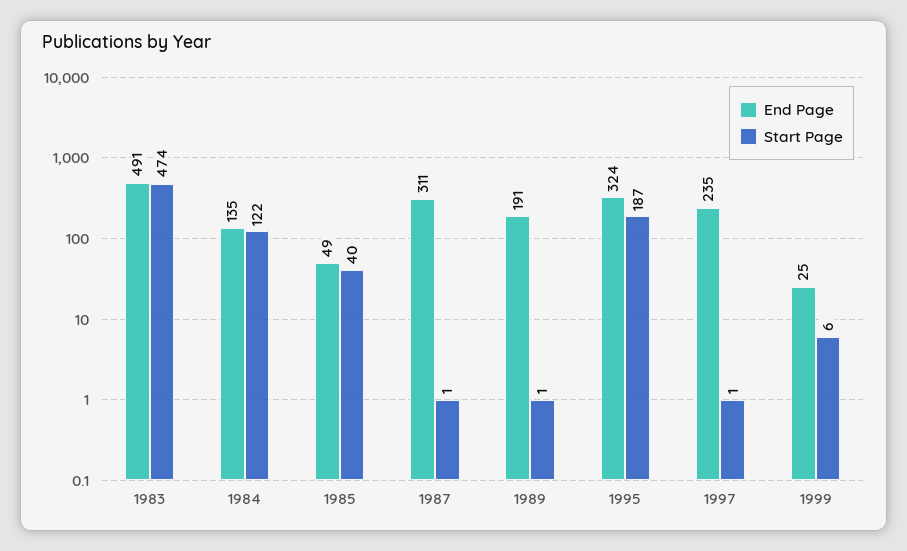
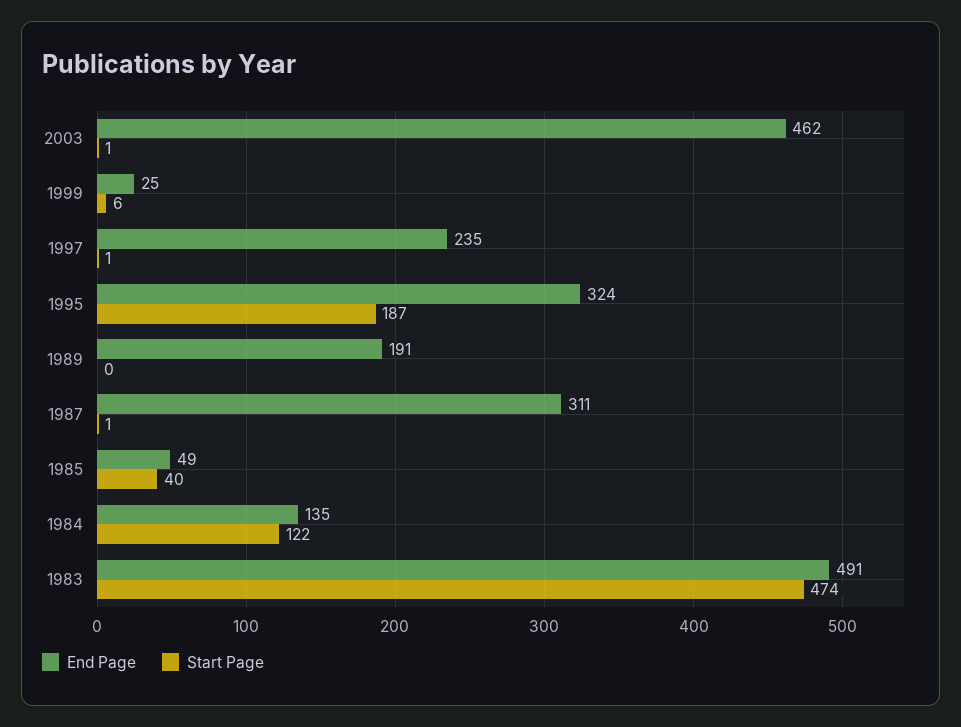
Start Page, 1989: 1 -> 0
End Page, 2003: none -> 462
Start Page, 2003: none -> 1

